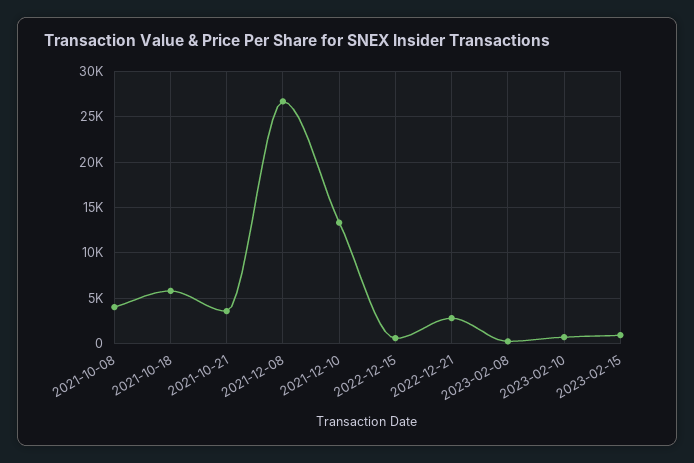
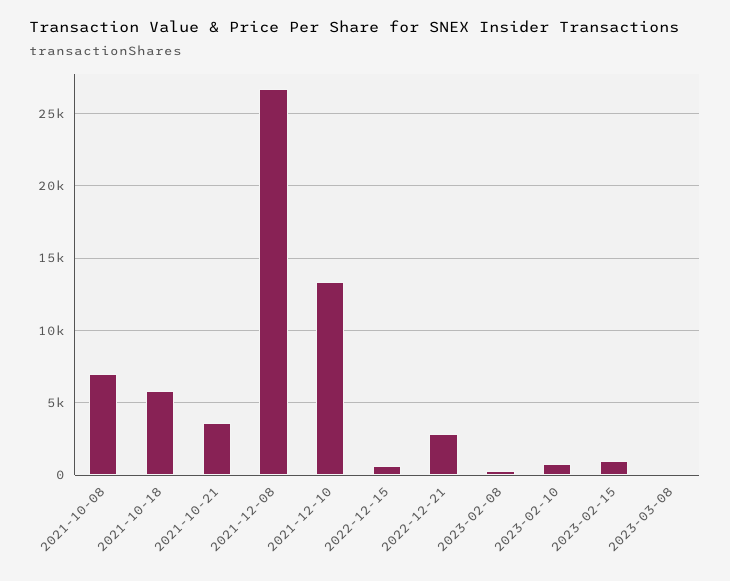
2021-10-08: 4000 -> 7000
2023-03-08: none -> 0

